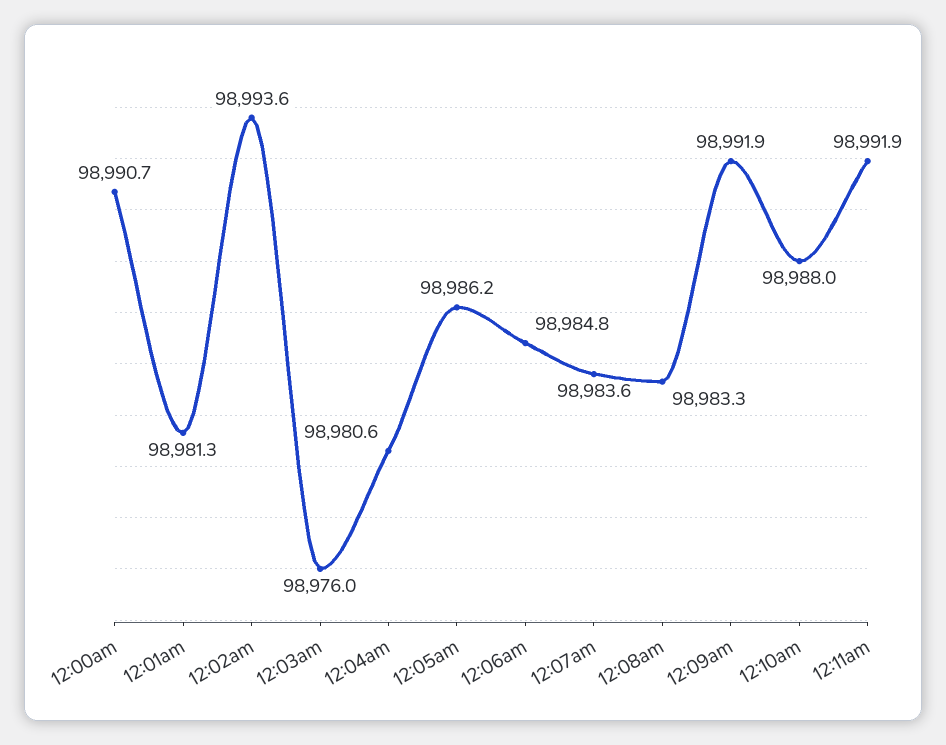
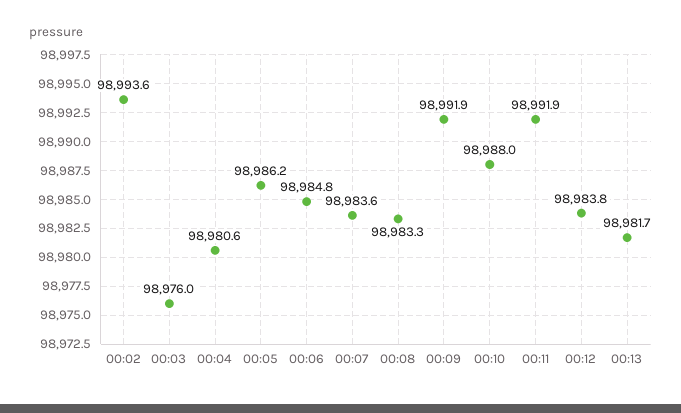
12:00am: 98990.7 -> none
12:01am: 98981.3 -> none
00:12: none -> 98983.8
00:13: none -> 98981.7

